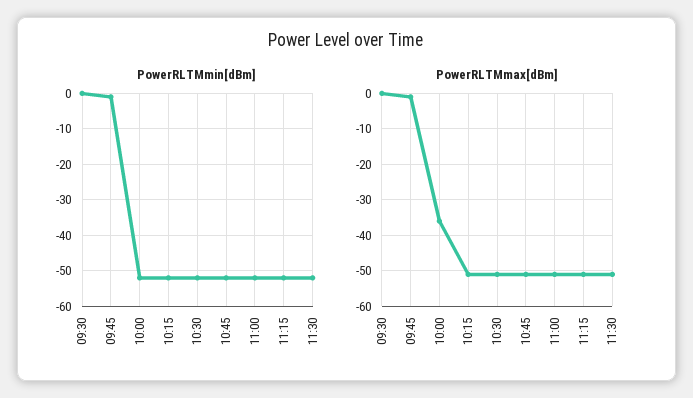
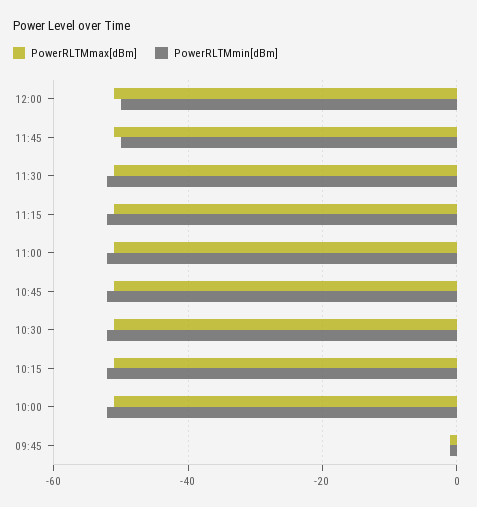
PowerRLTMmin[dBm], 09:30: 0 -> none
PowerRLTMmax[dBm], 09:30: 0 -> none
PowerRLTMmax[dBm], 10:00: -35 -> -50
PowerRLTMmax[dBm], 12:00: none -> -50
PowerRLTMmin[dBm], 12:00: none -> -50
PowerRLTMmax[dBm], 11:45: none -> -50
PowerRLTMmin[dBm], 11:45: none -> -50

